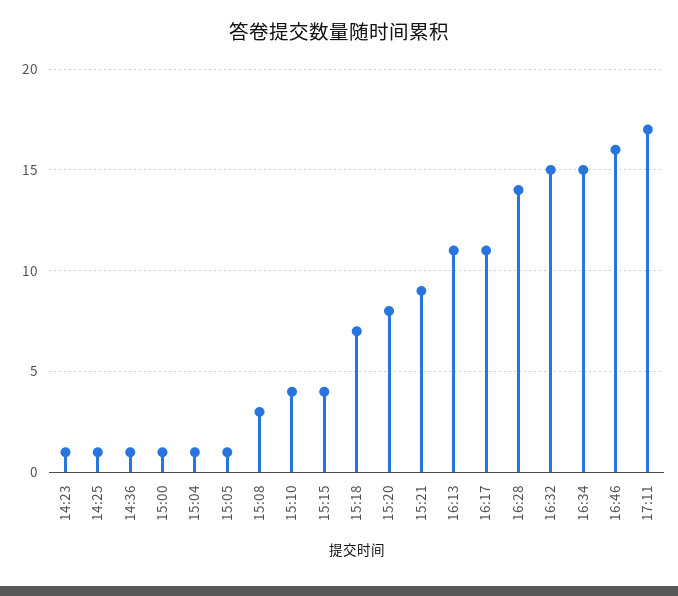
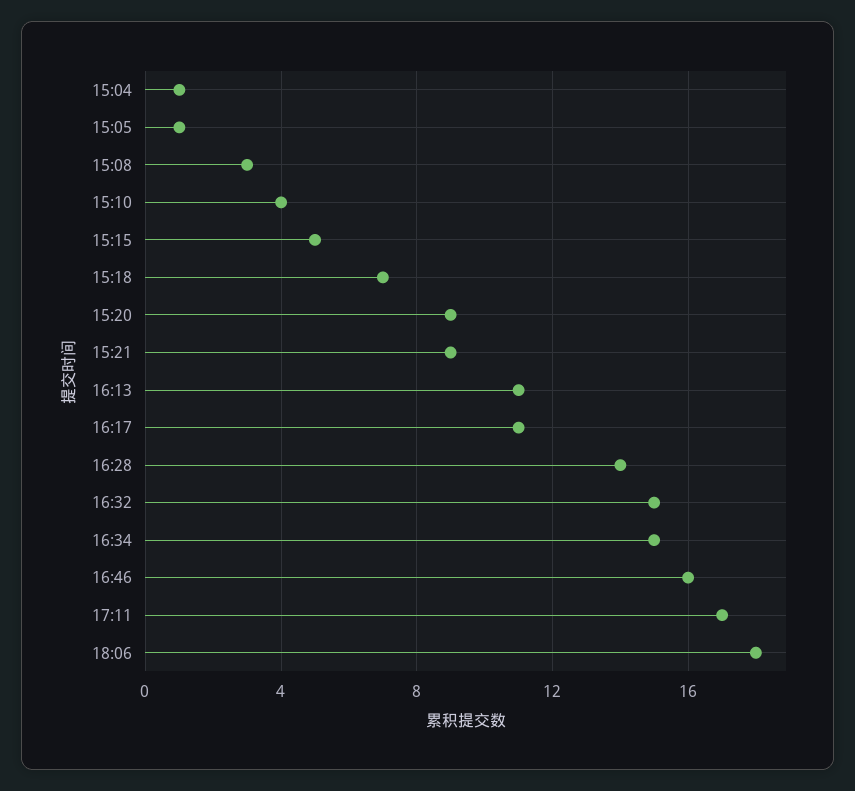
14:23: 1 -> none
14:25: 1 -> none
14:36: 1 -> none
15:00: 1 -> none
15:15: 4 -> 5
15:20: 8 -> 9
18:06: none -> 18

